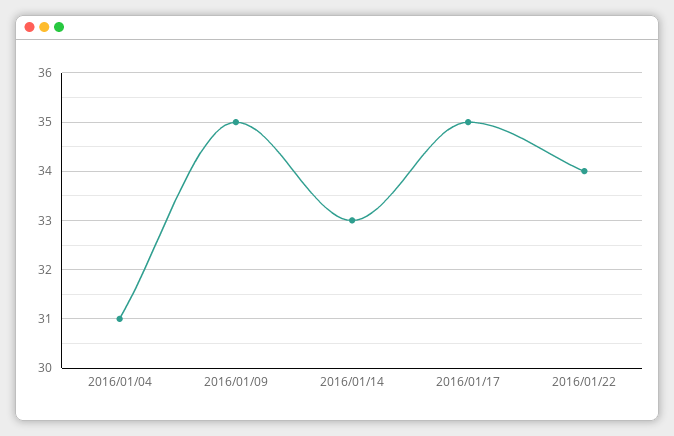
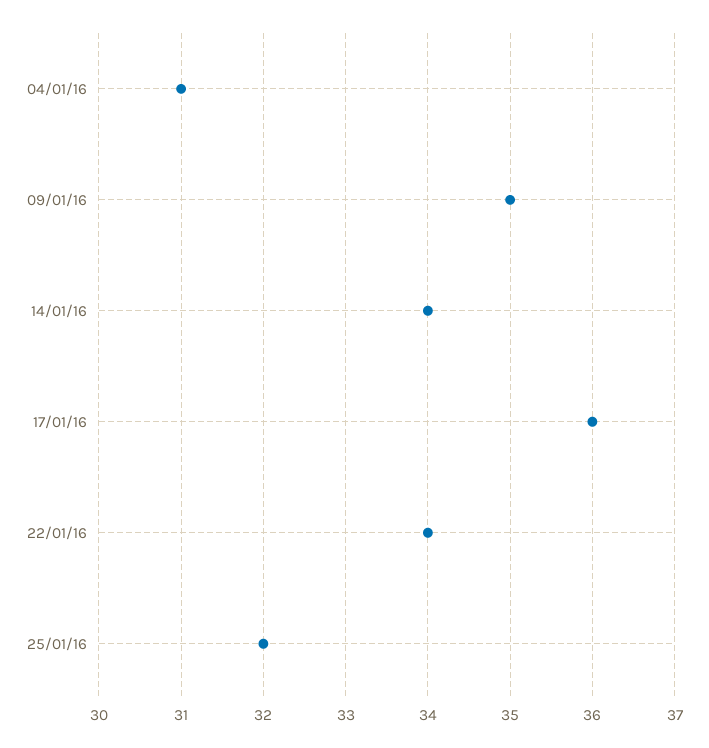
2016/01/14: 33 -> 34
2016/01/17: 35 -> 36
25/01/16: none -> 32

